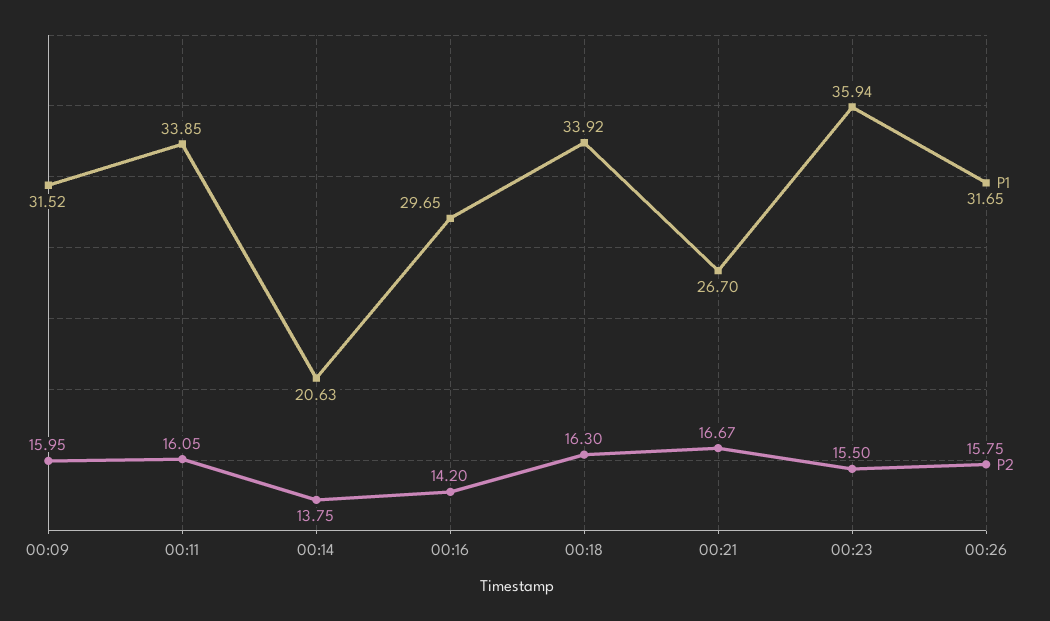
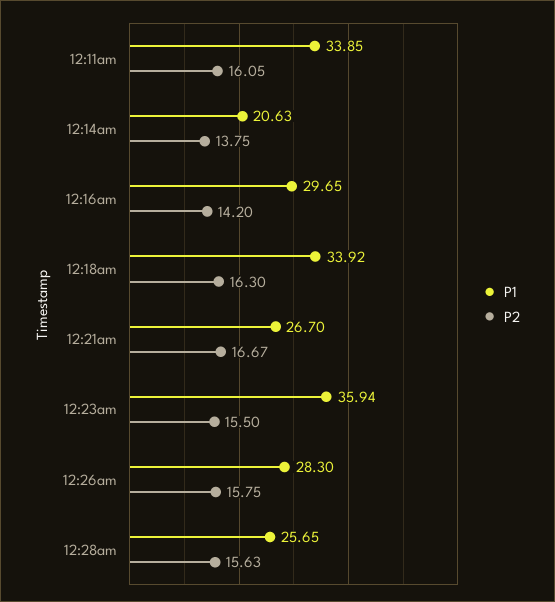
P1, 00:09: 31.52 -> none
P2, 00:09: 15.95 -> none
P1, 00:26: 31.65 -> 28.3
P1, 12:28am: none -> 25.65
P2, 12:28am: none -> 15.63

